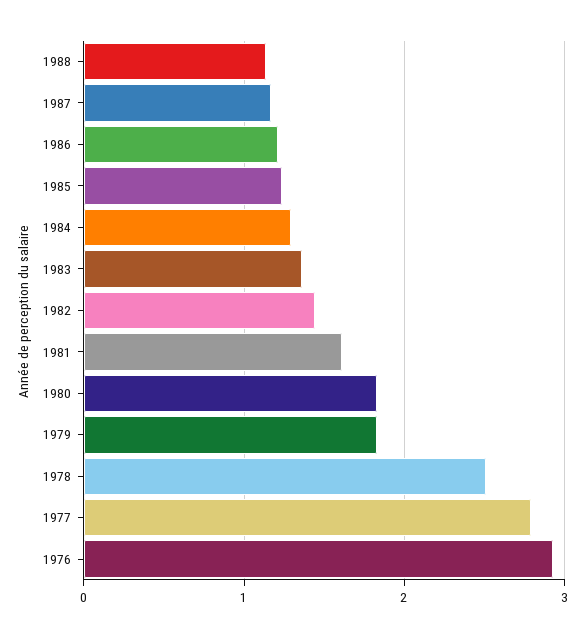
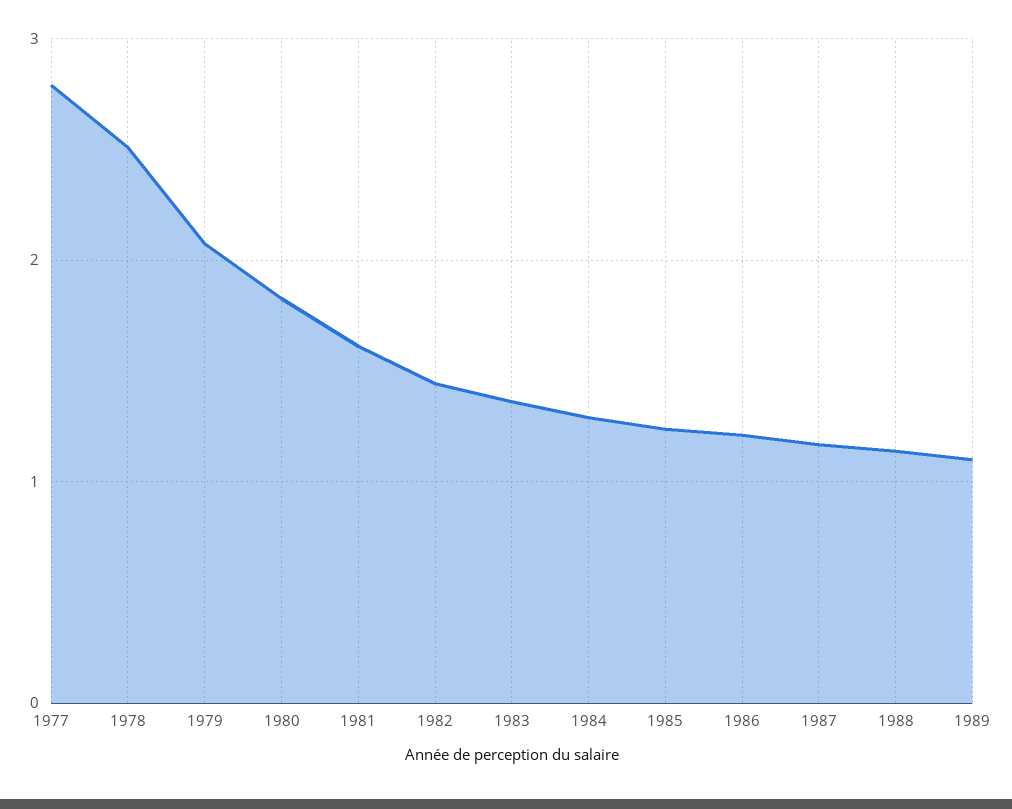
1979: 1.8 -> 2.1
1976: 2.9 -> none
1989: none -> 1.1

